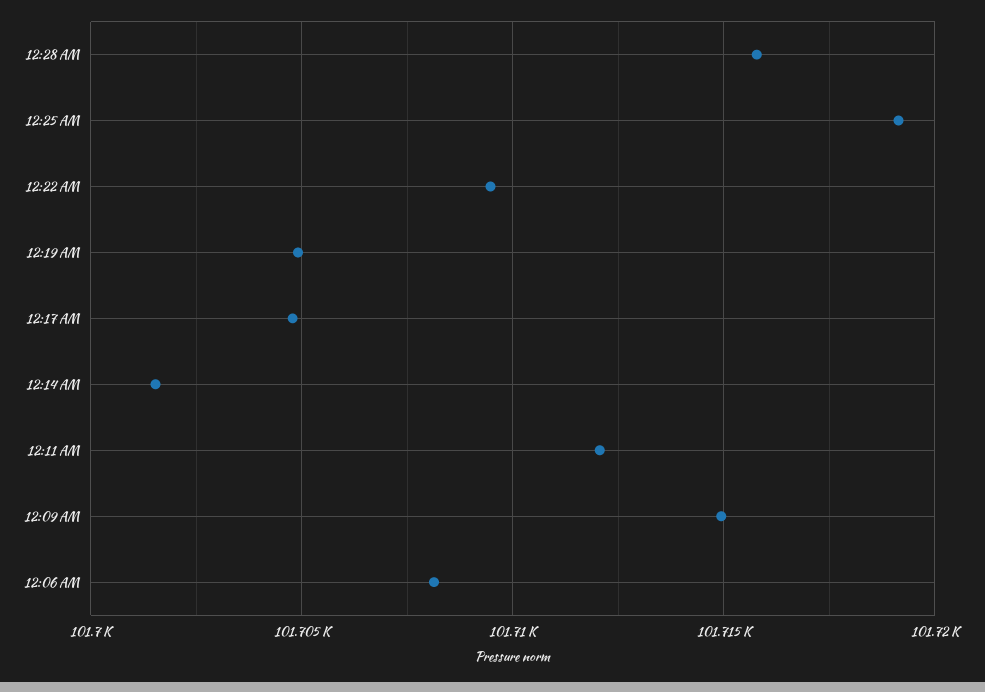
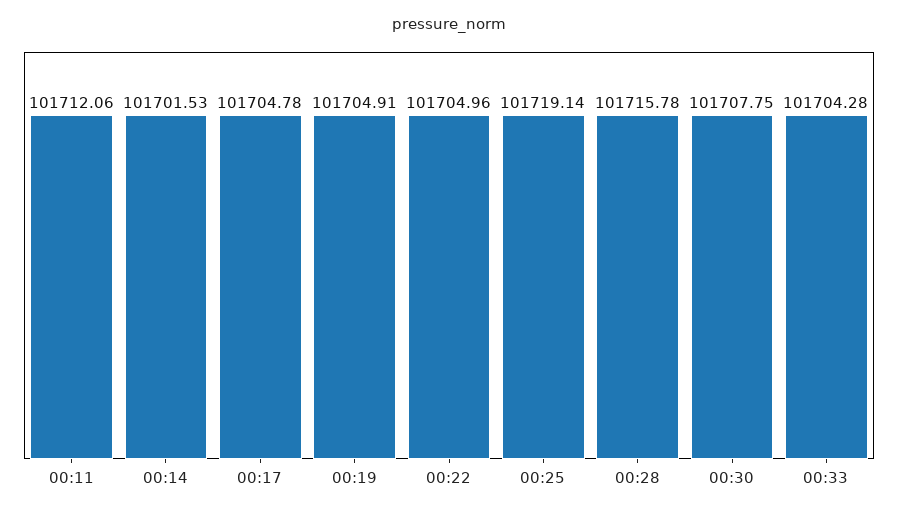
12:22 AM: 101709.5 -> 101704.96
12:09 AM: 101715 -> none
12:06 AM: 101708 -> none
00:30: none -> 101707.75
00:33: none -> 101704.28

